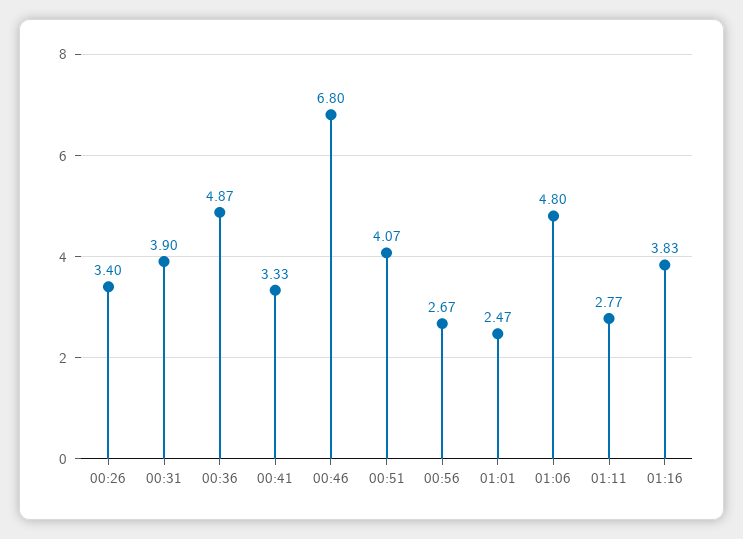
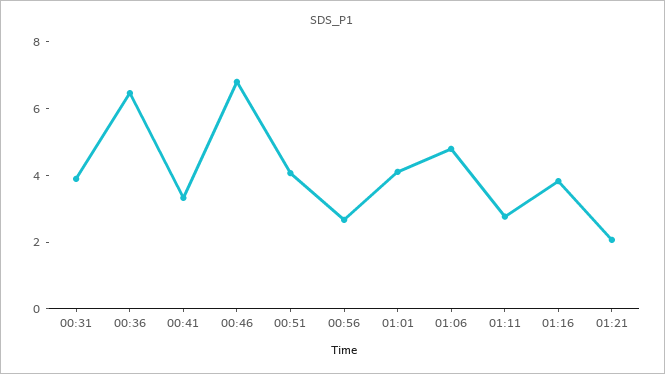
00:26: 3.4 -> none
00:36: 4.87 -> 6.5
01:01: 2.47 -> 4
01:21: none -> 2

